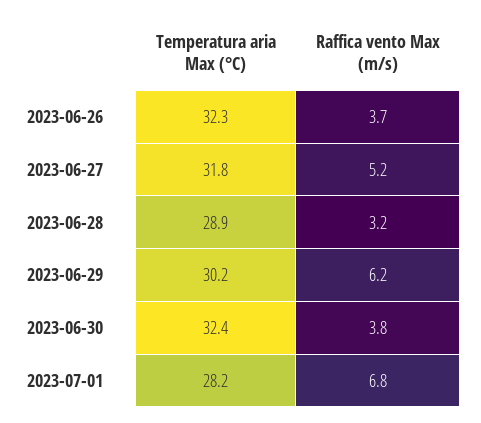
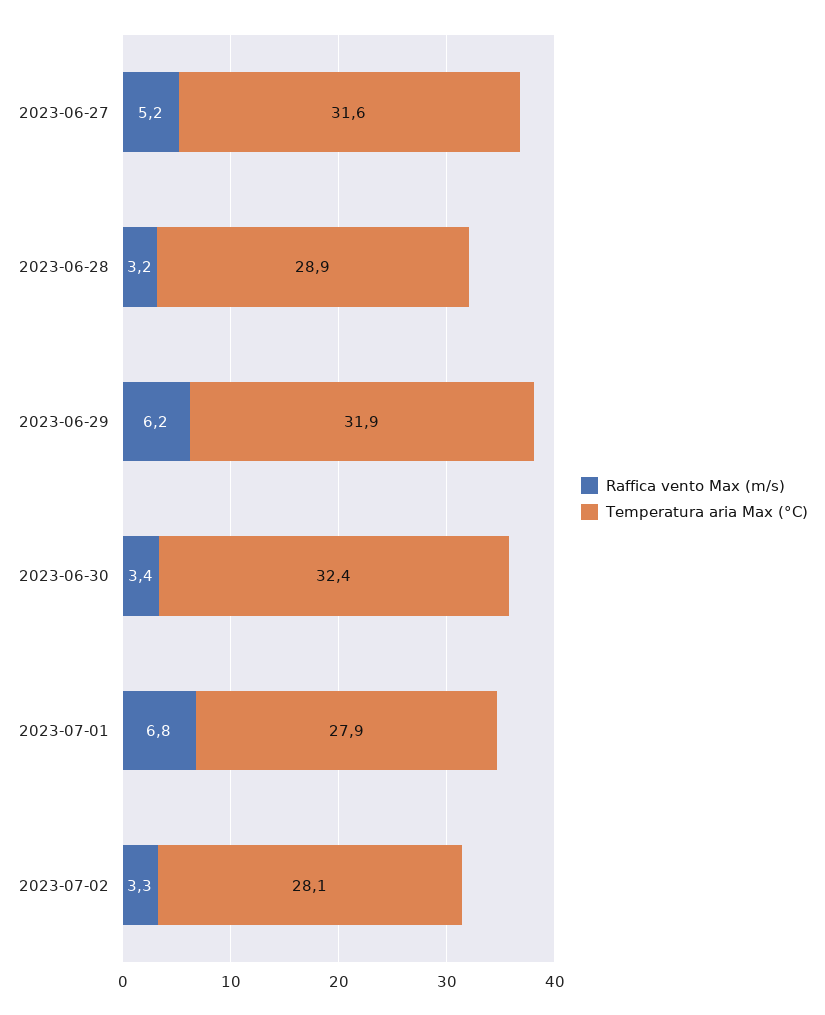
Temperatura aria Max (°C), 2023-06-26: 32.3 -> none
Raffica vento Max (m/s), 2023-06-26: 3.7 -> none
Temperatura aria Max (°C), 2023-06-27: 31.8 -> 31.6
Temperatura aria Max (°C), 2023-06-29: 30.2 -> 31.9
Raffica vento Max (m/s), 2023-06-30: 3.8 -> 3.4
Temperatura aria Max (°C), 2023-07-01: 28.2 -> 27.9
Raffica vento Max (m/s), 2023-07-02: none -> 3.3
Temperatura aria Max (°C), 2023-07-02: none -> 28.1

